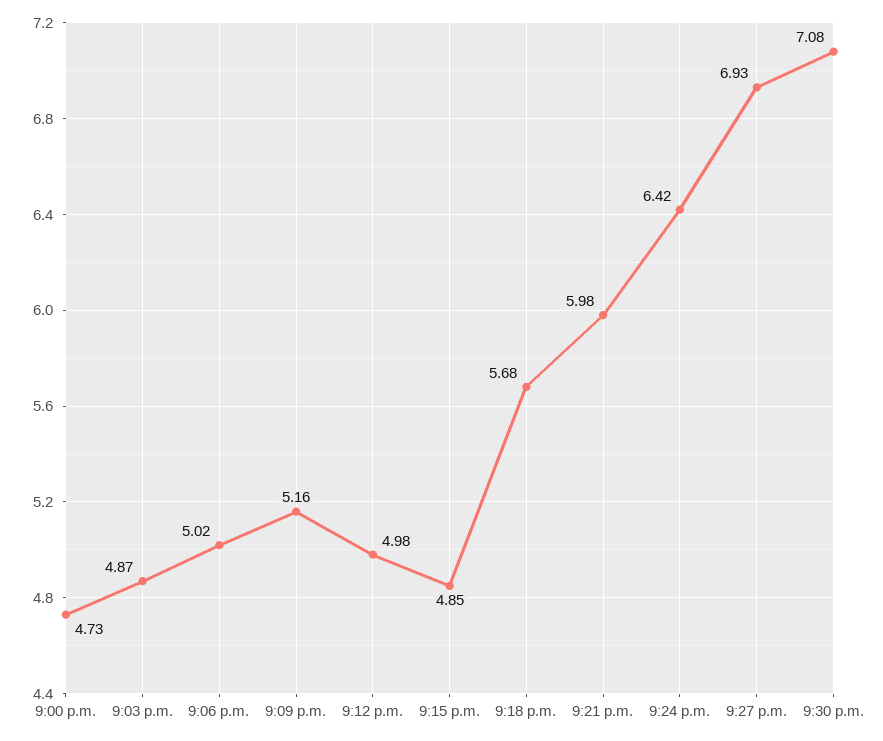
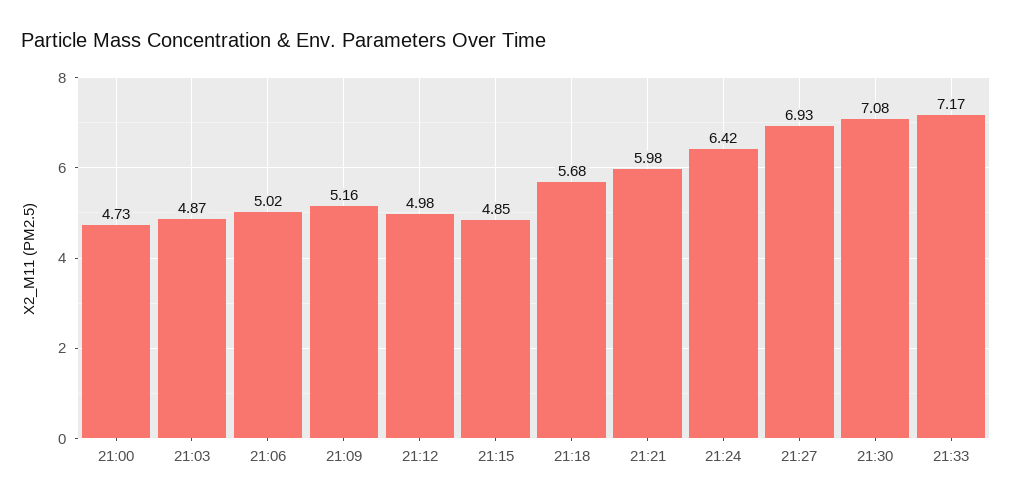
21:33: none -> 7.17

